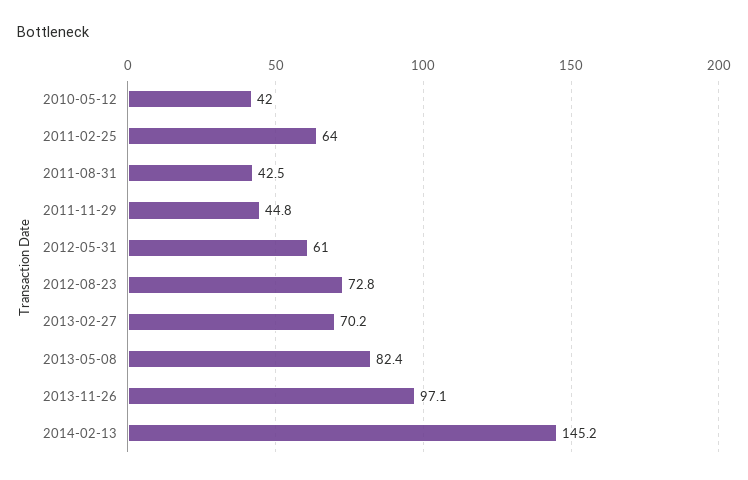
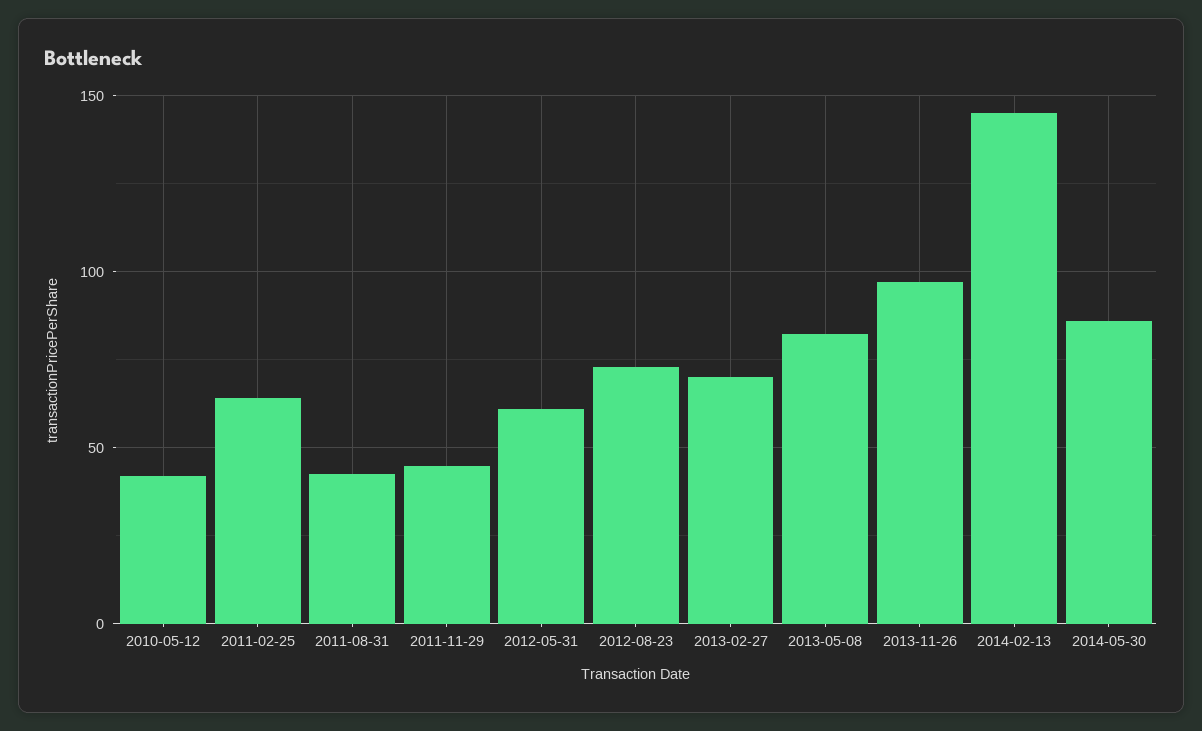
2014-05-30: none -> 85

